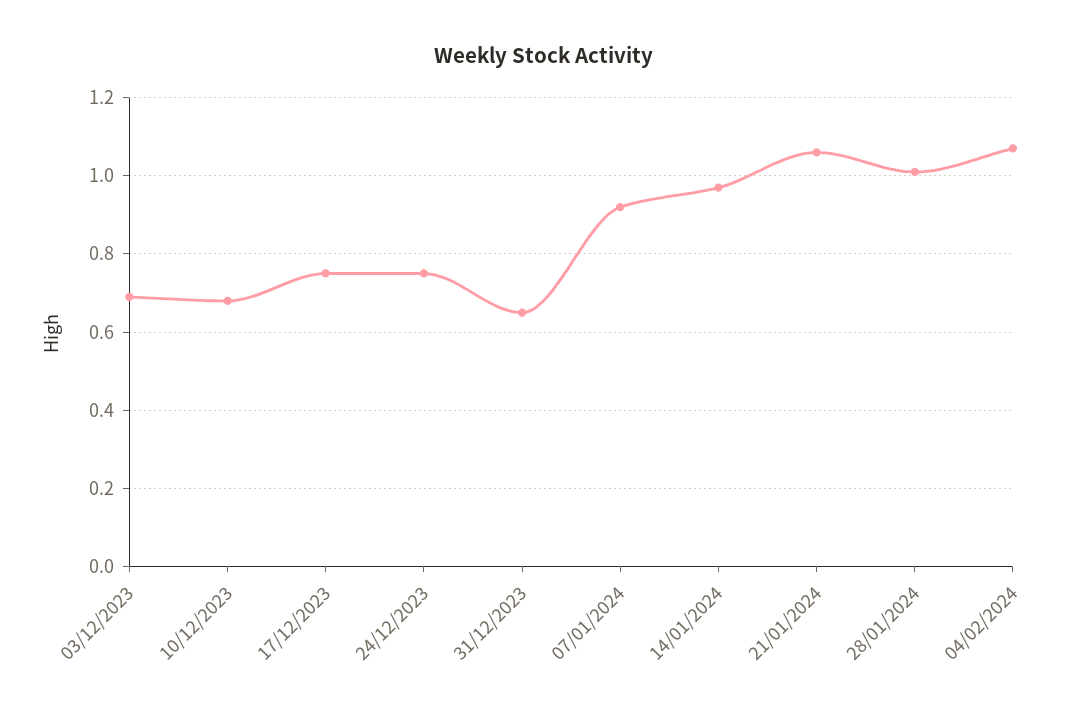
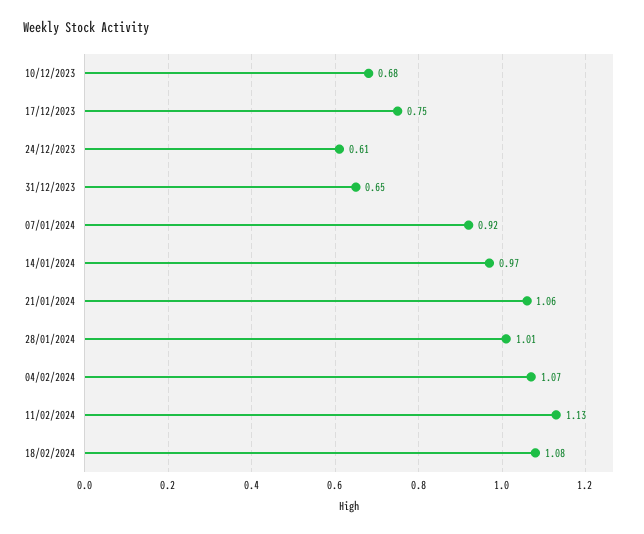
03/12/2023: 0.7 -> none
24/12/2023: 0.75 -> 0.61
11/02/2024: none -> 1.13
18/02/2024: none -> 1.08

